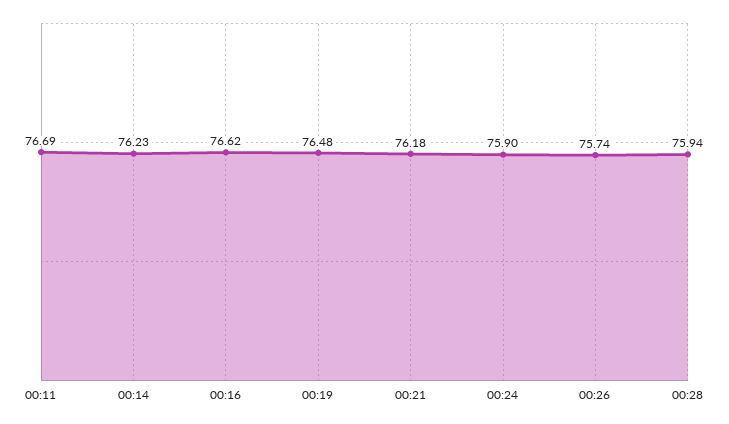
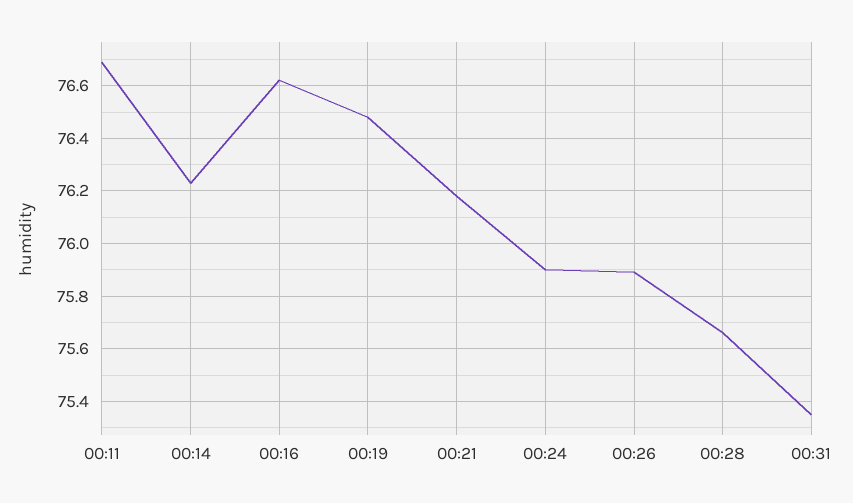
00:26: 75.74 -> 75.9
00:28: 75.94 -> 75.65
00:31: none -> 75.35

